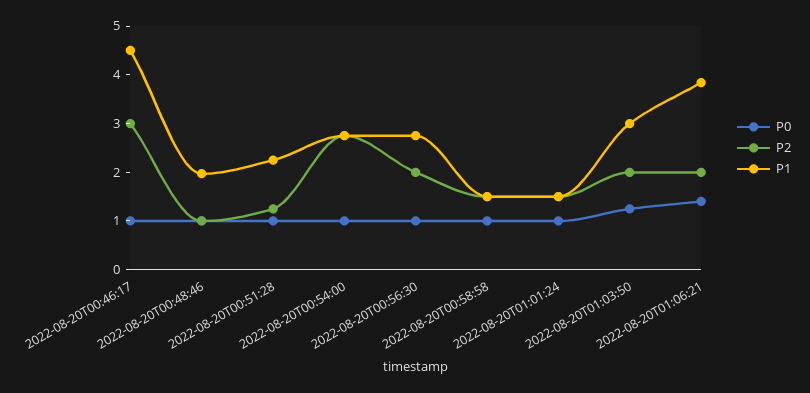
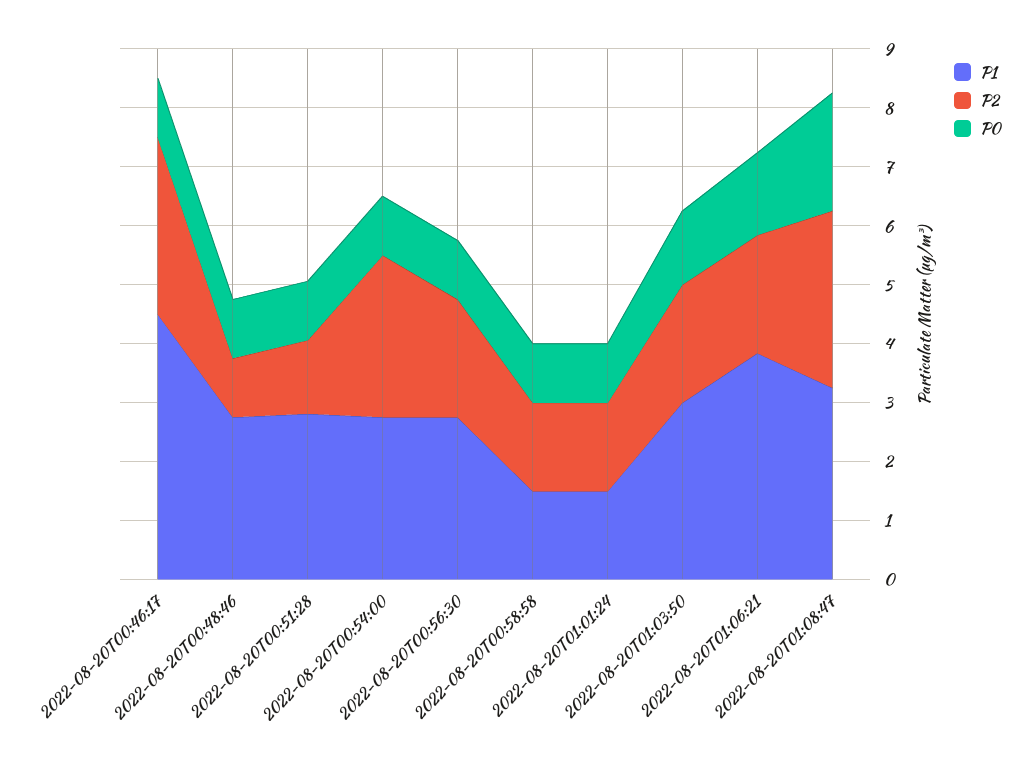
P1, 2022-08-20T00:48:46: 2 -> 2.8
P1, 2022-08-20T00:51:28: 2.2 -> 2.8
P1, 2022-08-20T01:08:47: none -> 3.2
P2, 2022-08-20T01:08:47: none -> 3
P0, 2022-08-20T01:08:47: none -> 2

